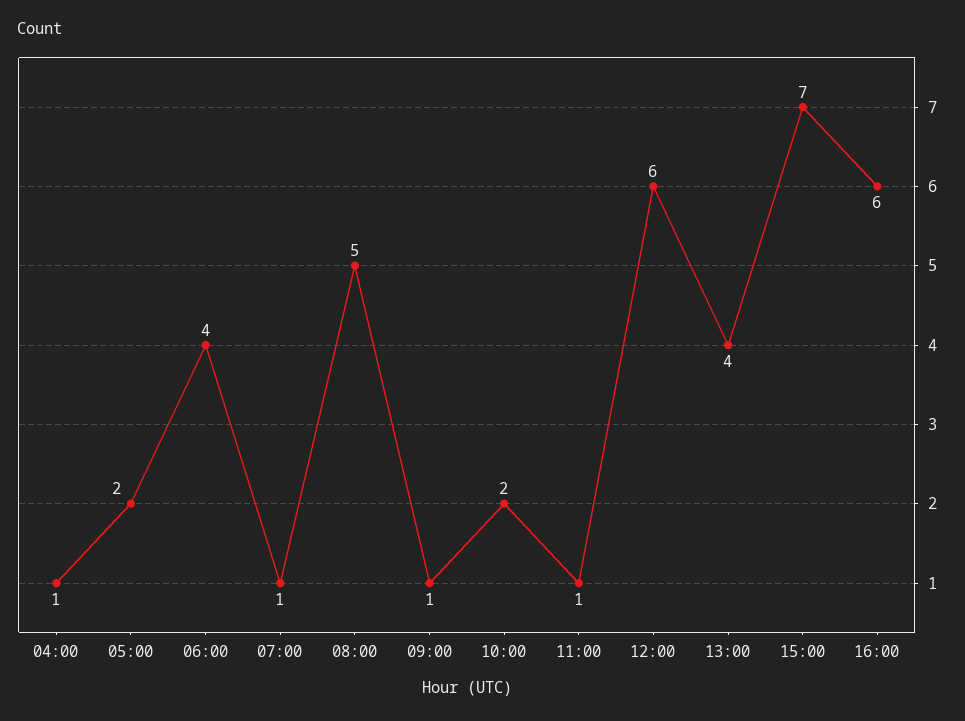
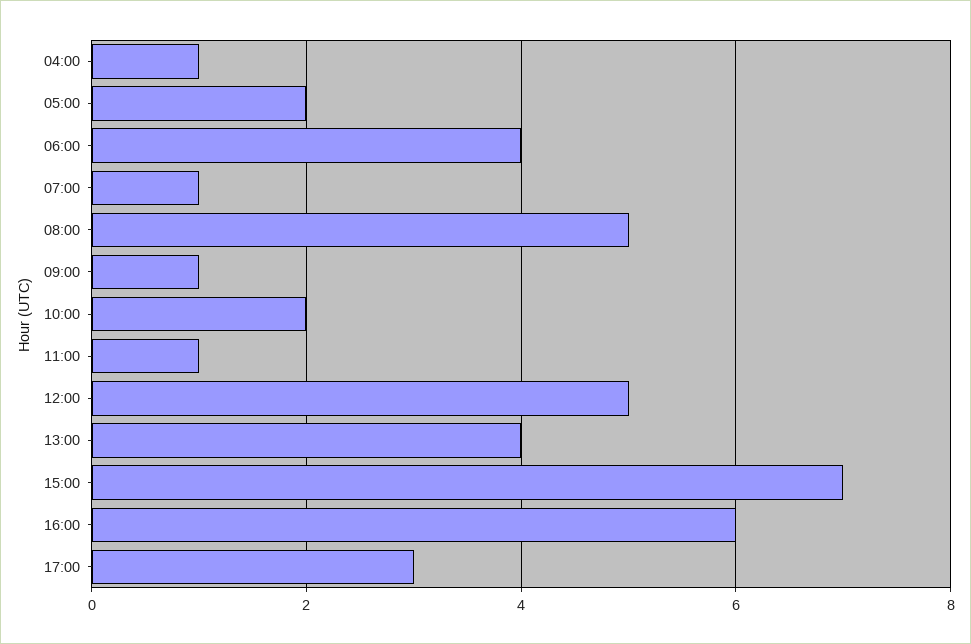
12:00: 6 -> 5
17:00: none -> 3

